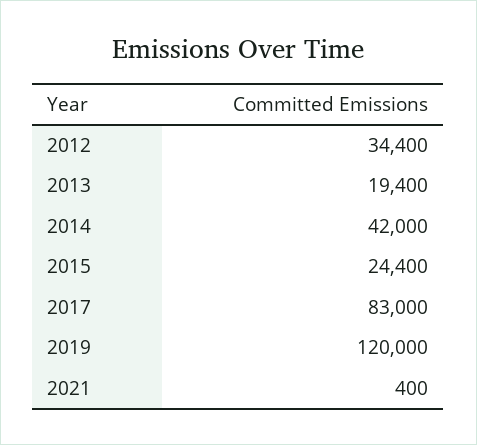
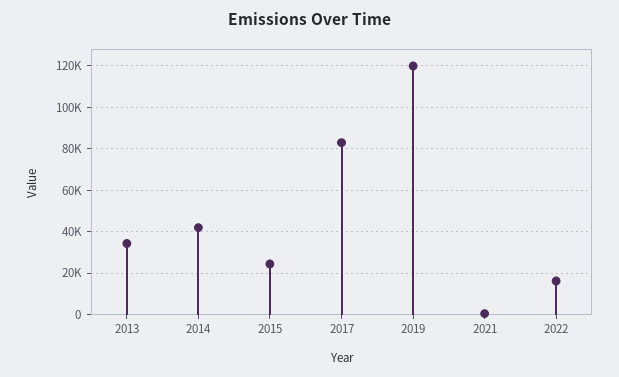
2012: 34400 -> none
2013: 19400 -> 35000
2022: none -> 15000

